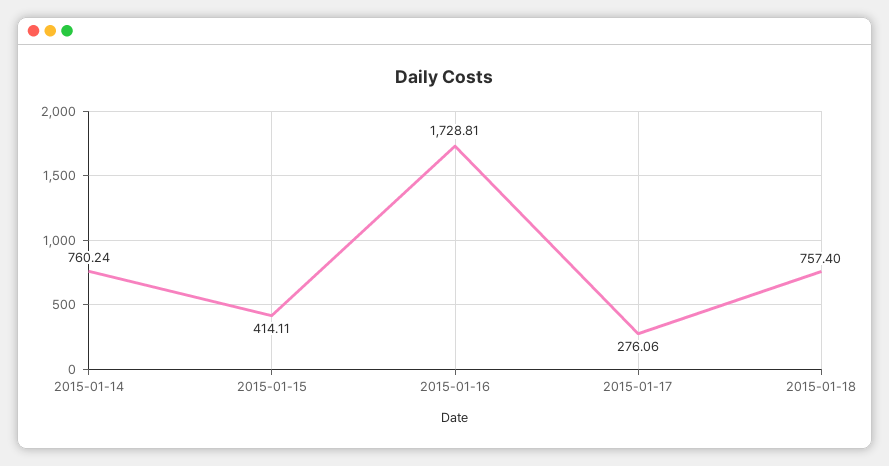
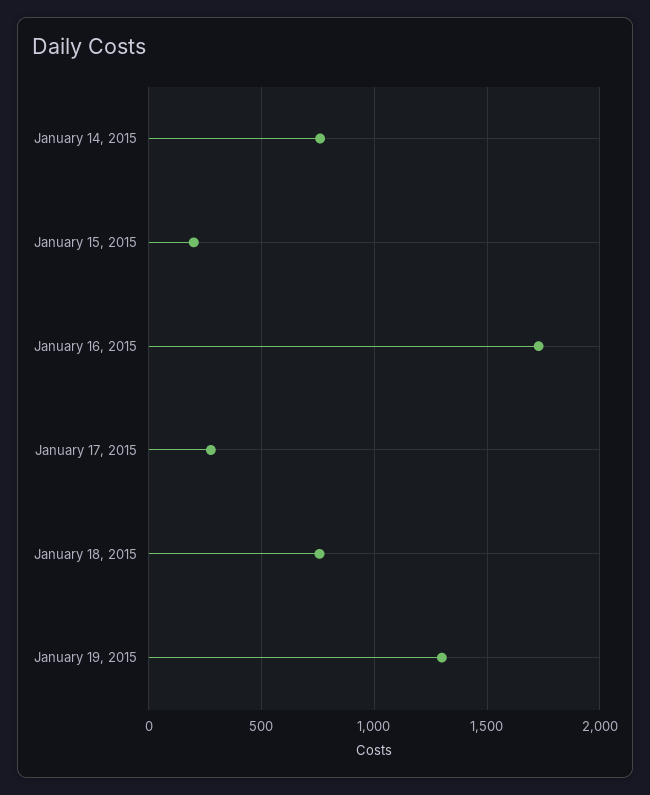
2015-01-15: 414.11 -> 200
January 19, 2015: none -> 1300

